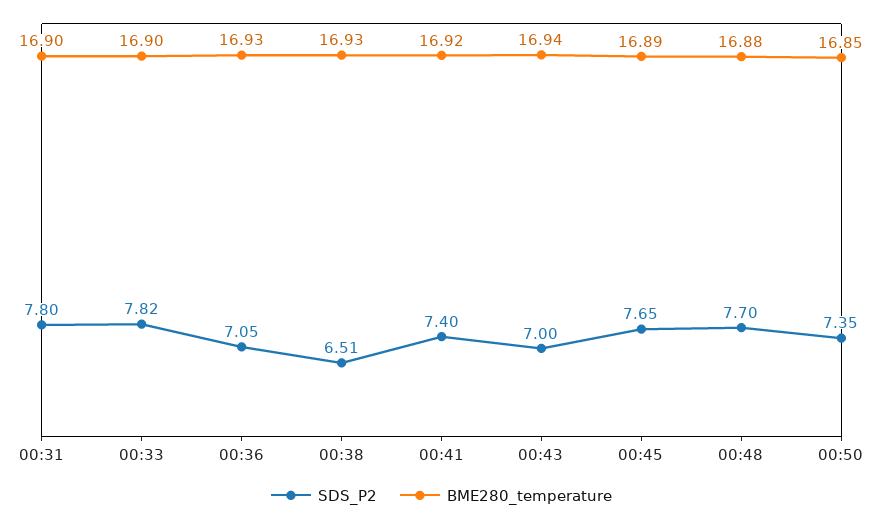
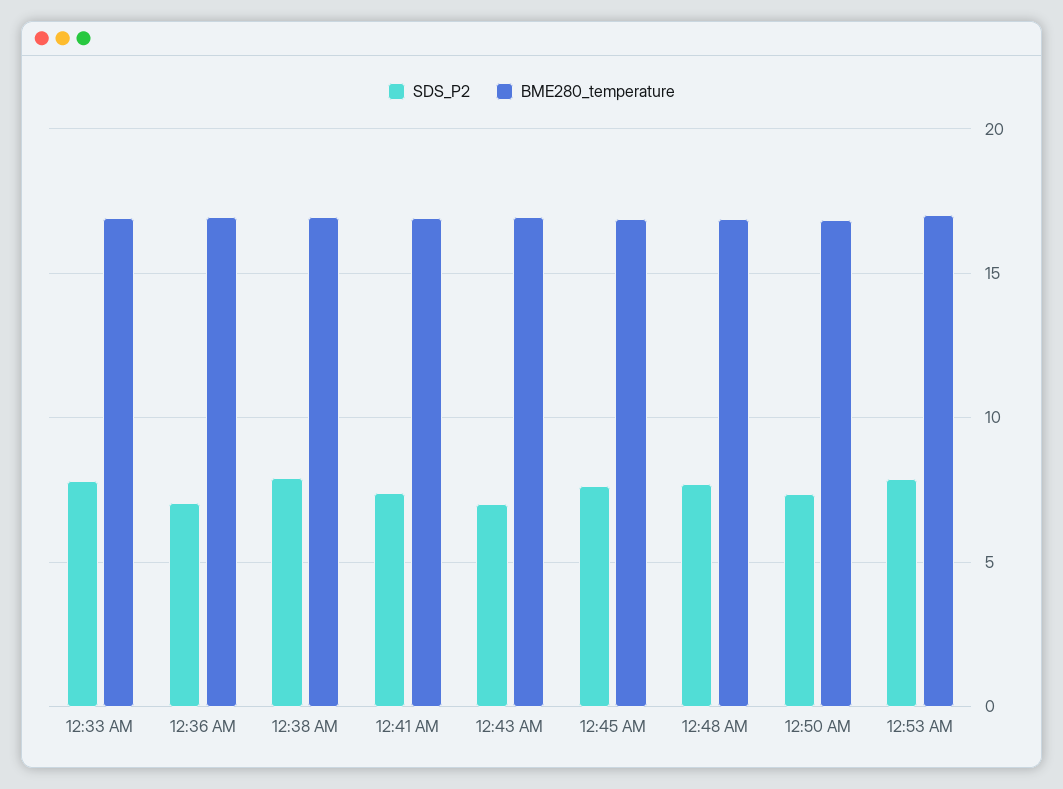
SDS_P2, 00:31: 7.8 -> none
BME280_temperature, 00:31: 16.9 -> none
SDS_P2, 00:38: 6.51 -> 8
SDS_P2, 12:53 AM: none -> 8
BME280_temperature, 12:53 AM: none -> 17

